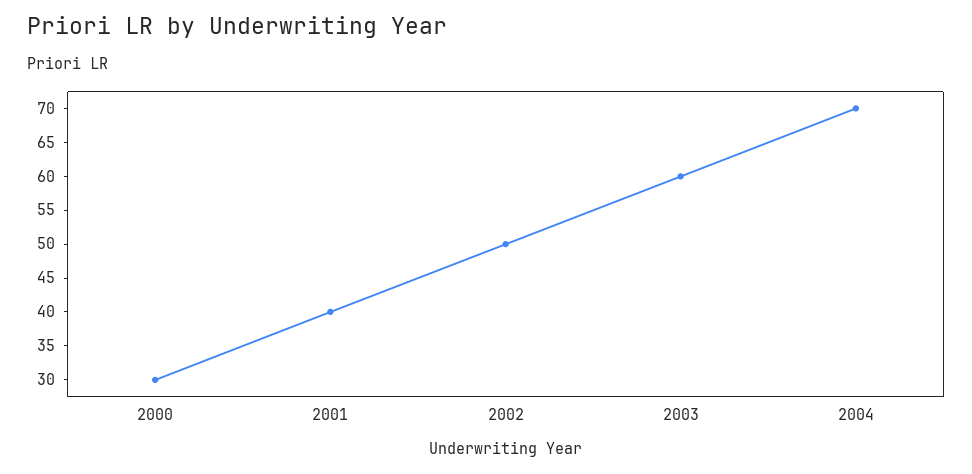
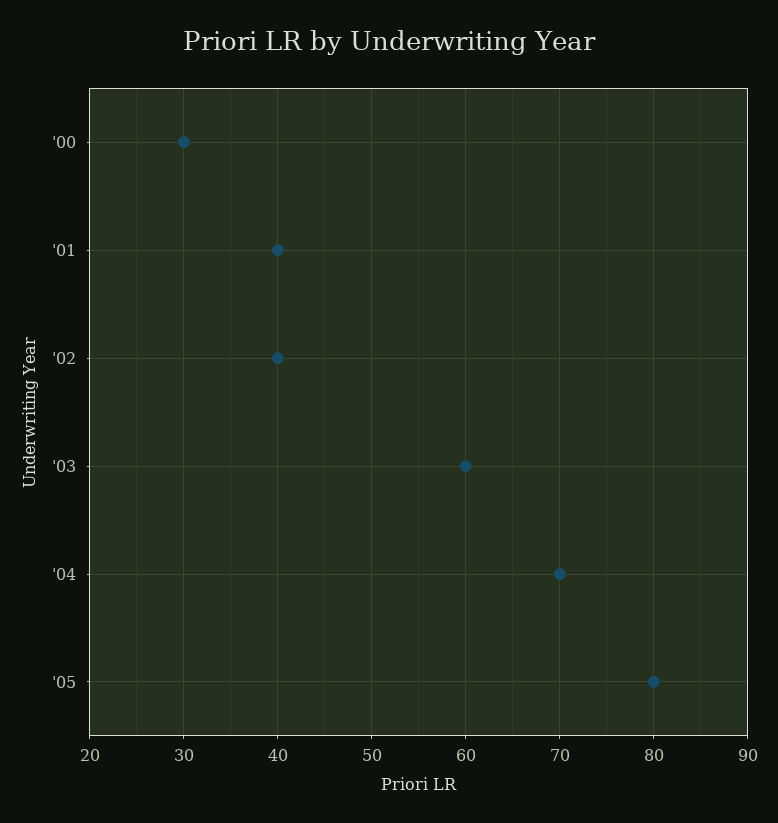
2002: 50 -> 40
'05: none -> 80

